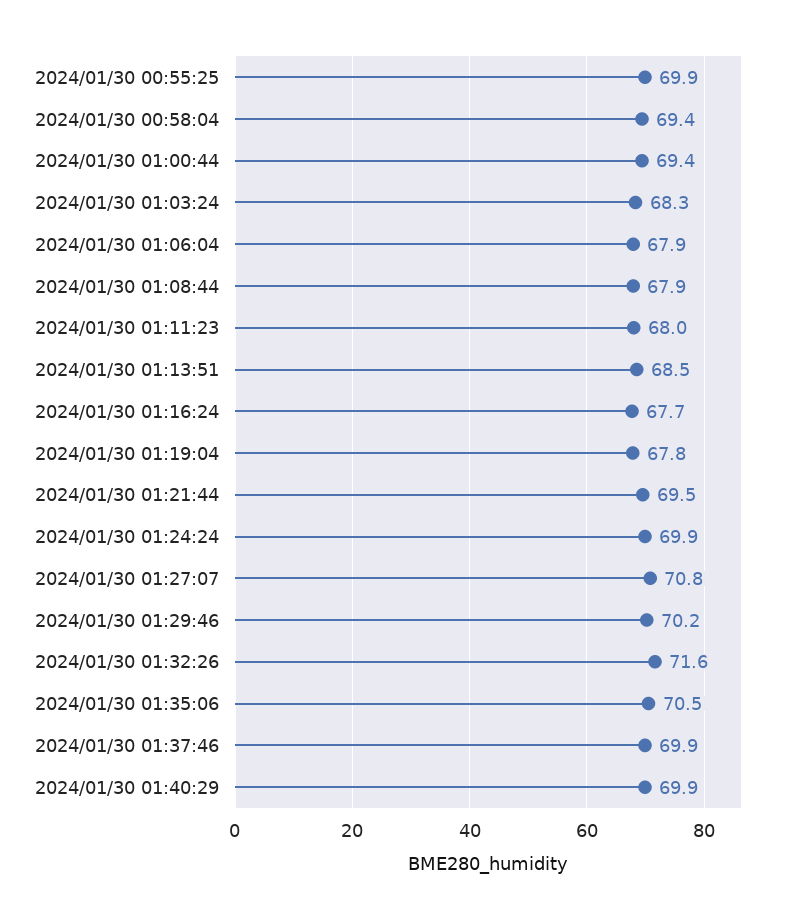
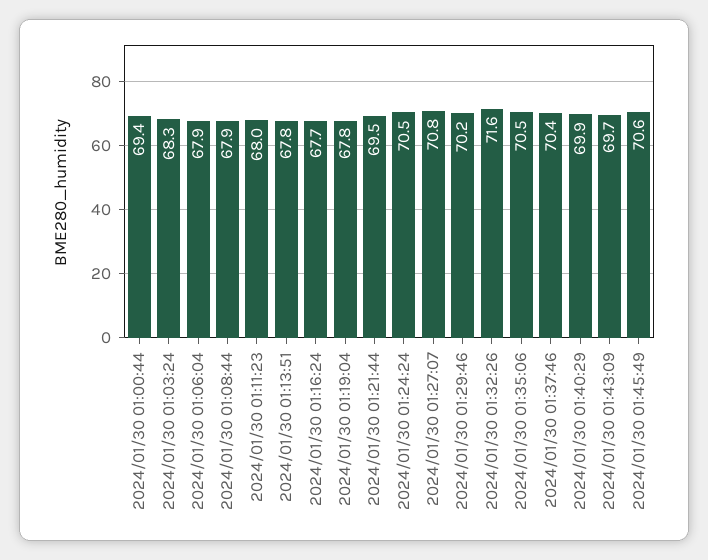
2024/01/30 00:55:25: 69.9 -> none
2024/01/30 00:58:04: 69.4 -> none
2024/01/30 01:13:51: 68.5 -> 67.8
2024/01/30 01:24:24: 69.9 -> 70.5
2024/01/30 01:37:46: 69.9 -> 70.4
2024/01/30 01:43:09: none -> 69.7
2024/01/30 01:45:49: none -> 70.6

